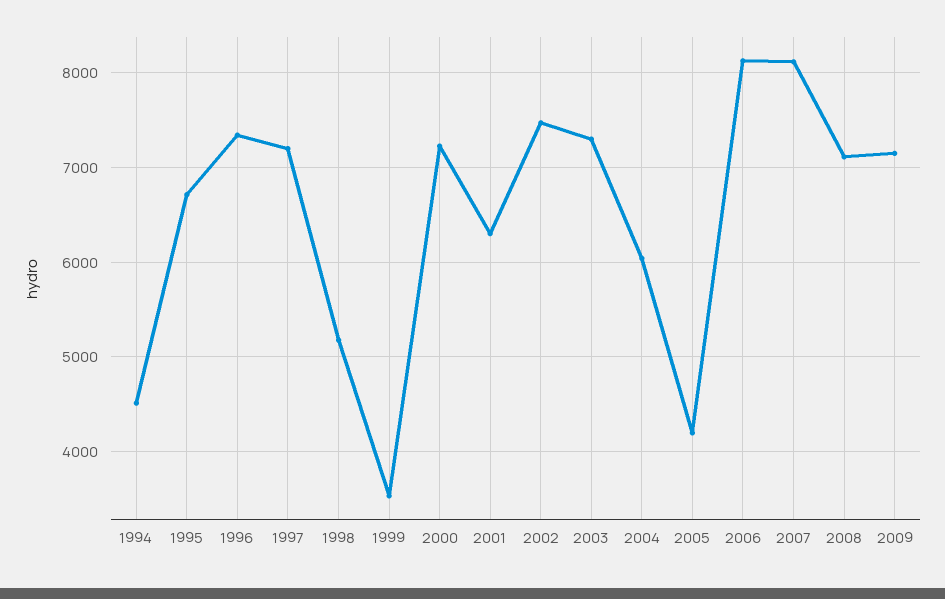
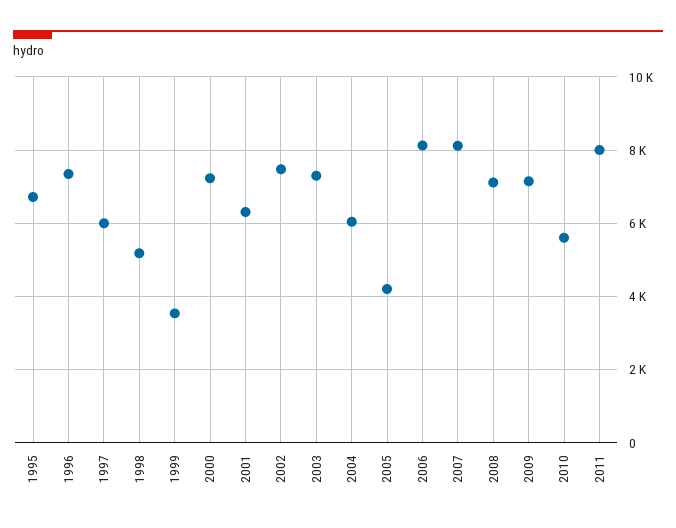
1994: 4500 -> none
1997: 7200 -> 6000
2010: none -> 5600
2011: none -> 8000

